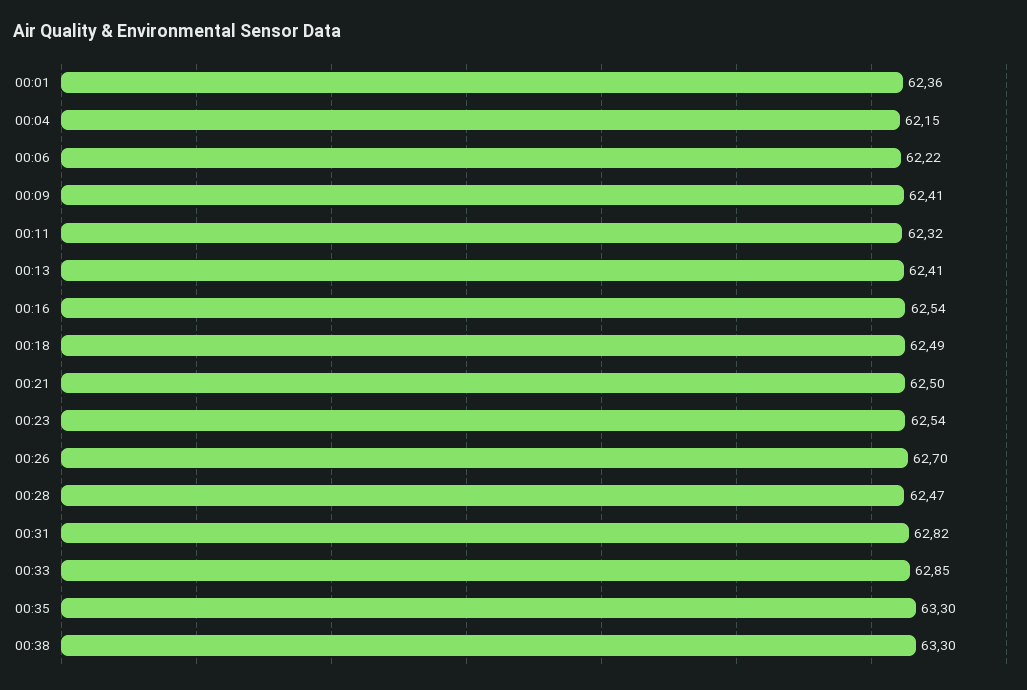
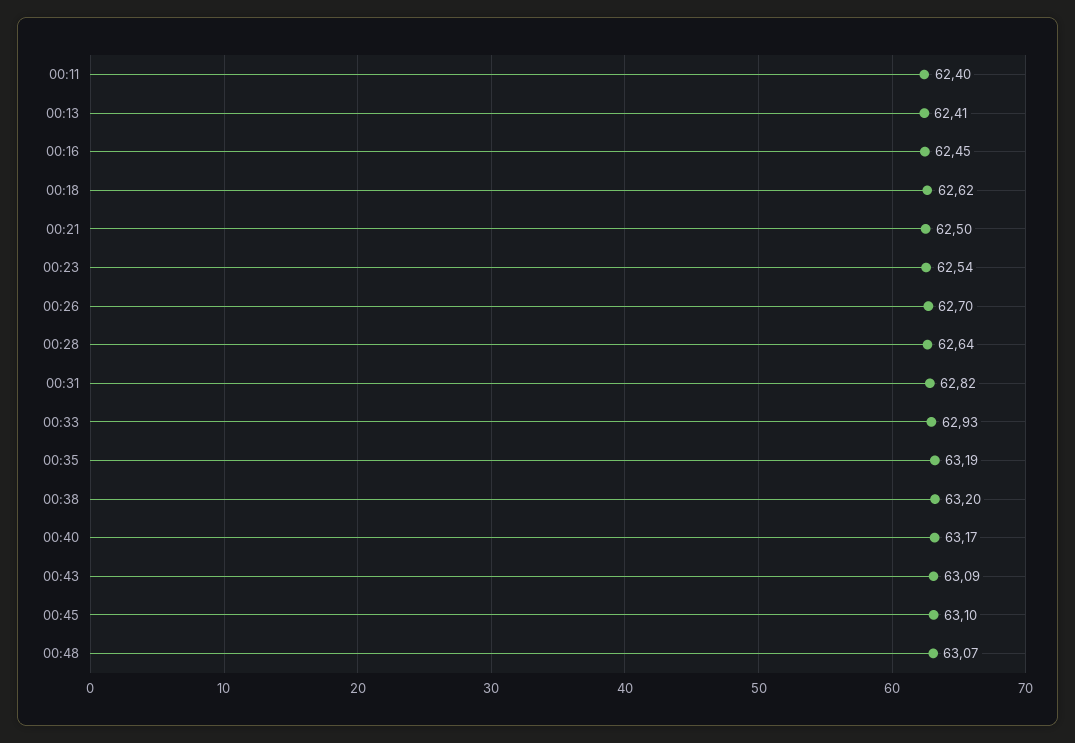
00:01: 62.36 -> none
00:04: 62.15 -> none
00:06: 62.22 -> none
00:09: 62.41 -> none
00:11: 62.32 -> 62.4
00:16: 62.54 -> 62.45
00:18: 62.49 -> 62.62
00:28: 62.47 -> 62.64
00:33: 62.85 -> 62.93
00:35: 63.3 -> 63.19
00:38: 63.3 -> 63.2
00:40: none -> 63.17
00:43: none -> 63.09
00:45: none -> 63.1
00:48: none -> 63.07

